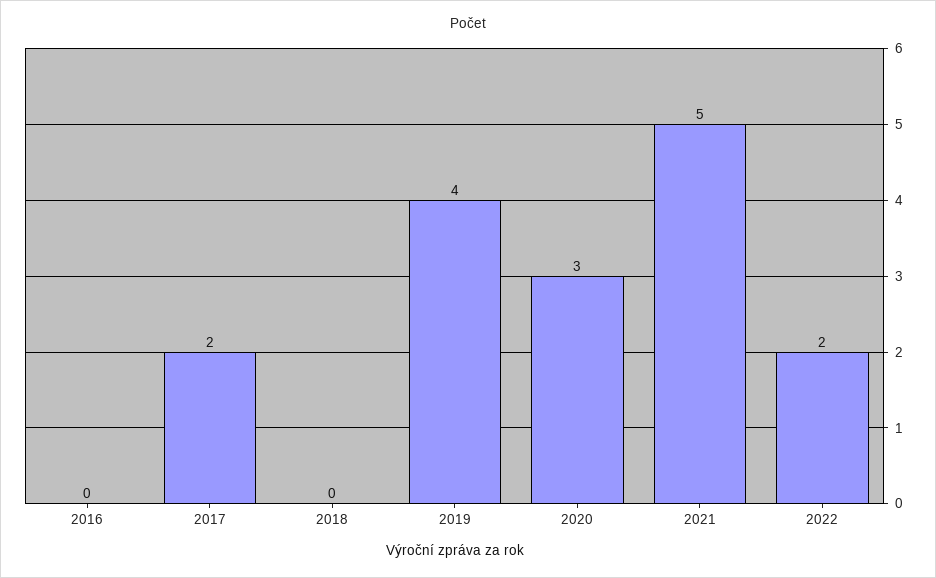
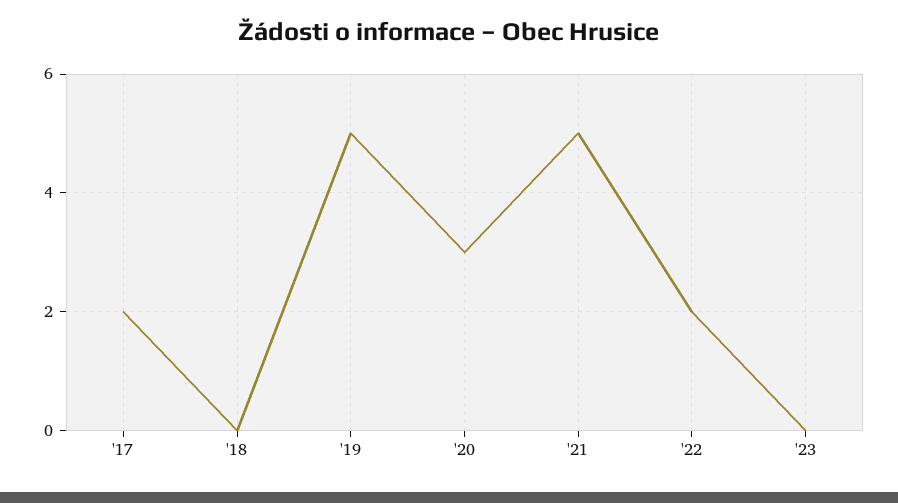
2016: 0 -> none
2019: 4 -> 5
'23: none -> 0

